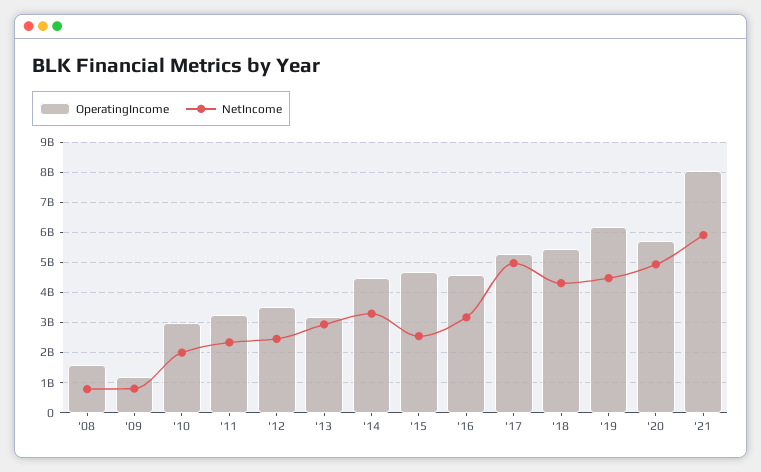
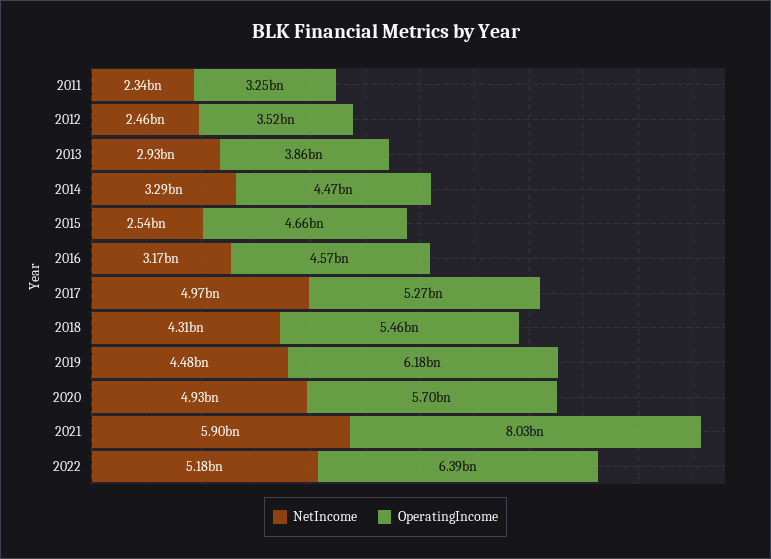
OperatingIncome, '08: 1600000000 -> none
NetIncome, '08: 800000000 -> none
OperatingIncome, '09: 1200000000 -> none
NetIncome, '09: 800000000 -> none
OperatingIncome, '10: 3000000000 -> none
NetIncome, '10: 2000000000 -> none
OperatingIncome, '13: 3200000000 -> 3860000000
NetIncome, 2022: none -> 5180000000
OperatingIncome, 2022: none -> 6390000000

